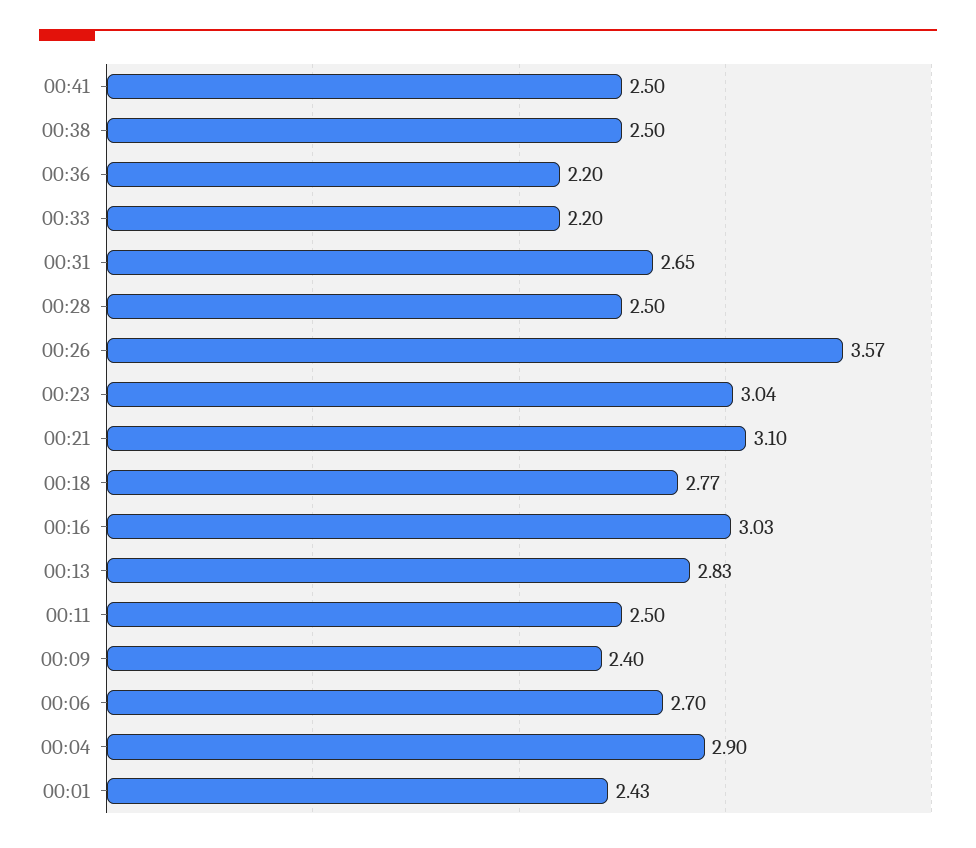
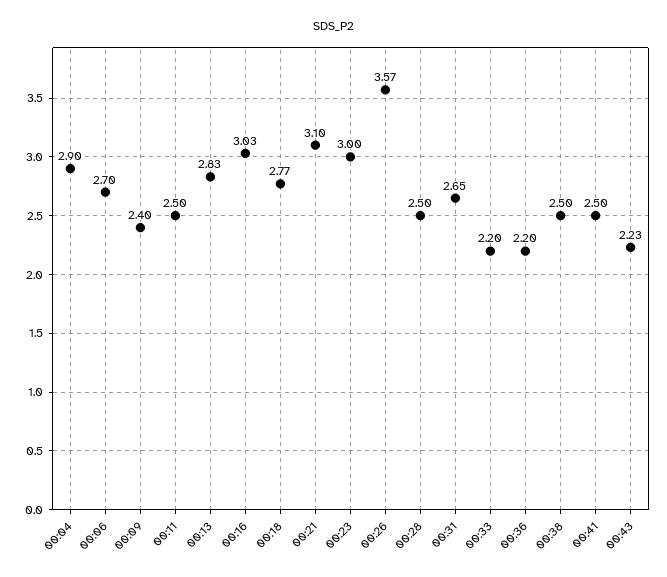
00:23: 3.04 -> 3
00:01: 2.43 -> none
00:43: none -> 2.23

